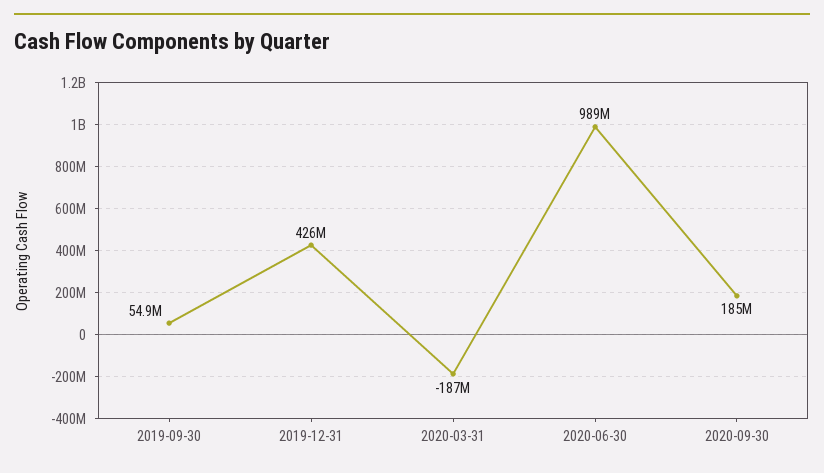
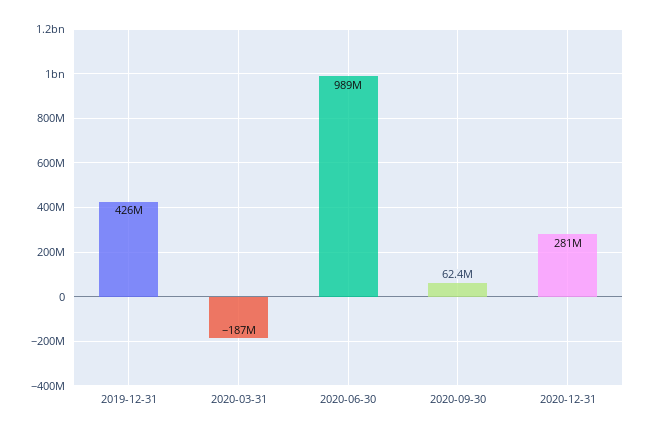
2019-09-30: 54900000 -> none
2020-09-30: 185000000 -> 62400000
2020-12-31: none -> 281000000

